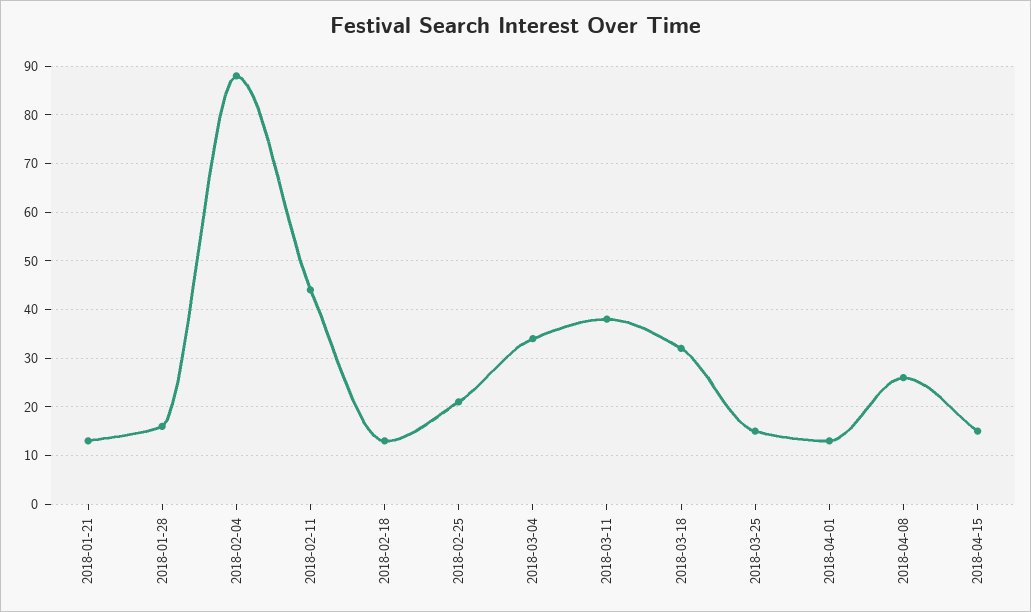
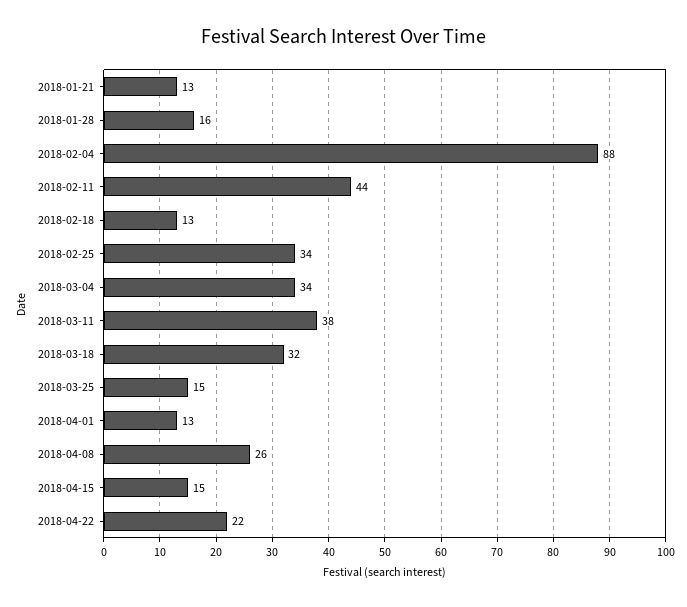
2018-02-25: 20 -> 34
2018-04-22: none -> 22

